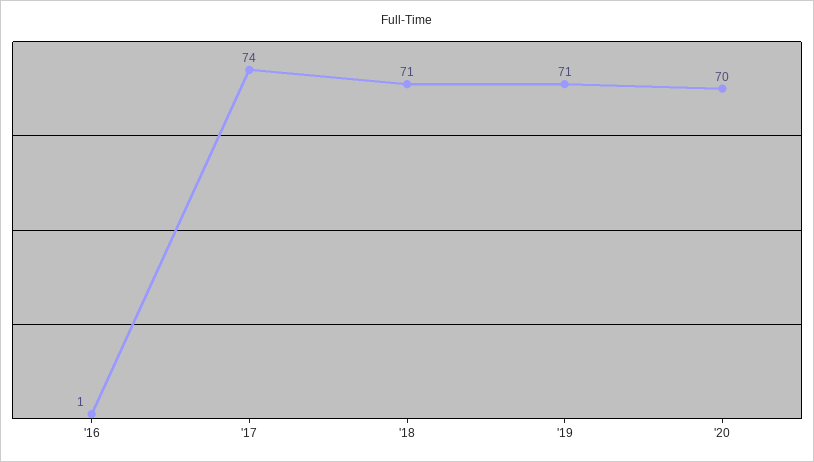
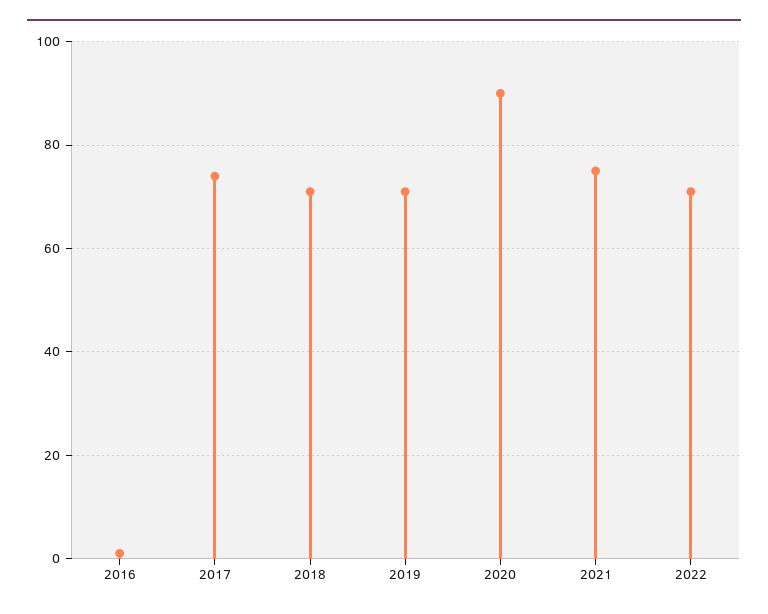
'20: 70 -> 90
2021: none -> 75
2022: none -> 70

